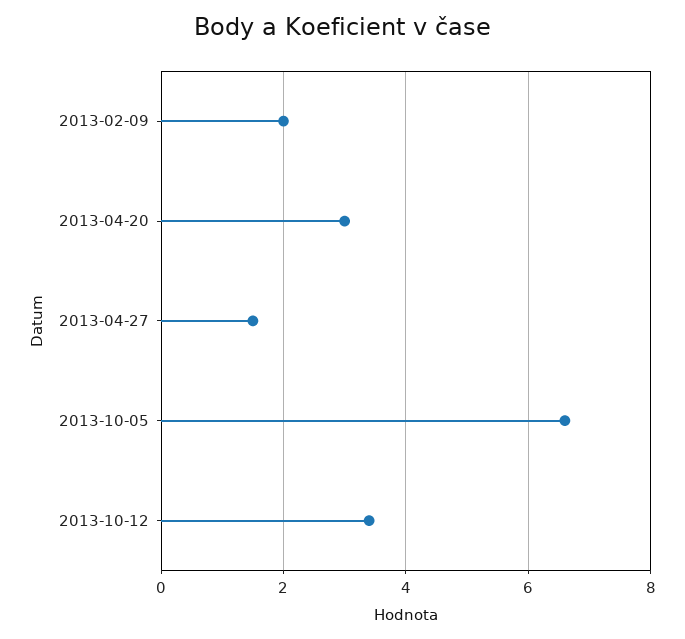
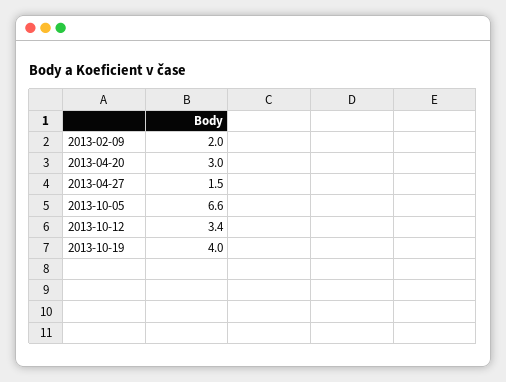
2013-10-19: none -> 4

